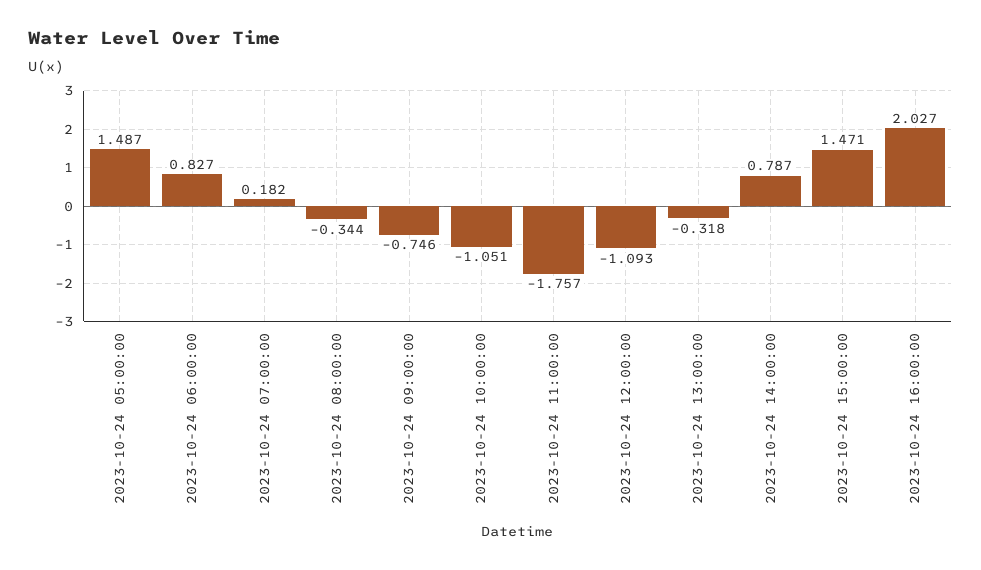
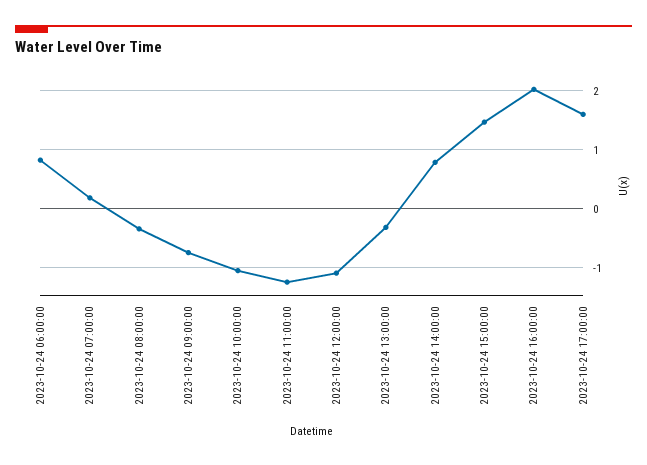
2023-10-24 05:00:00: 1.487 -> none
2023-10-24 11:00:00: -1.757 -> -1.2
2023-10-24 17:00:00: none -> 1.6

